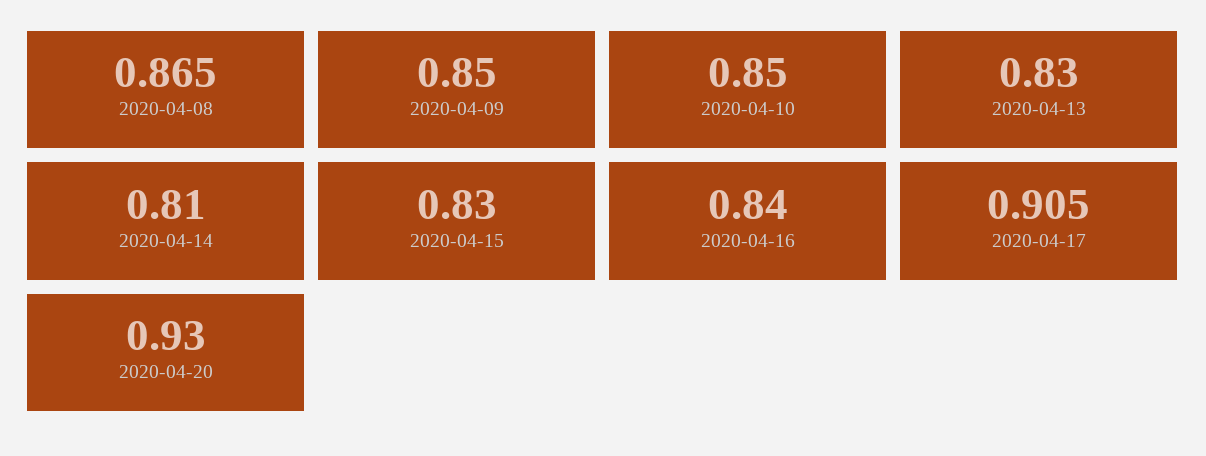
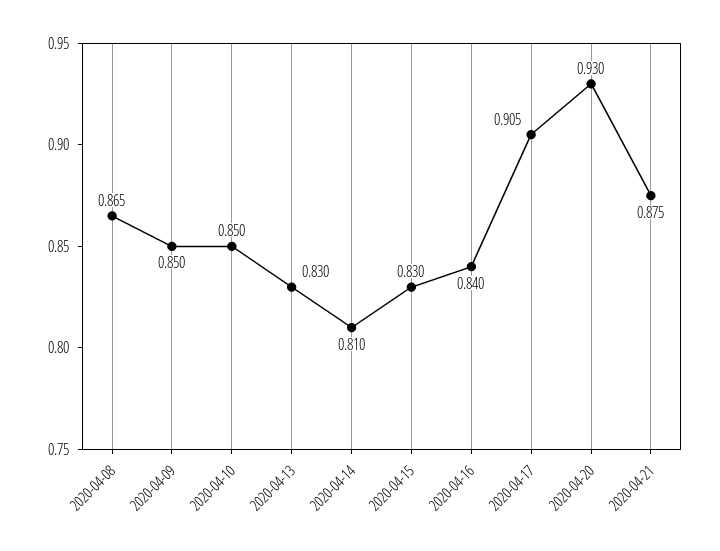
2020-04-21: none -> 0.875

